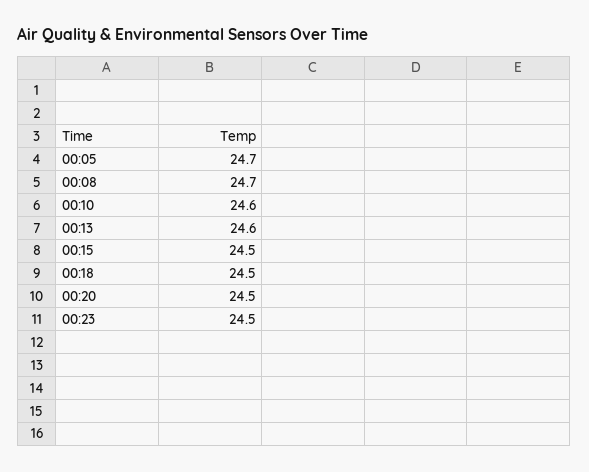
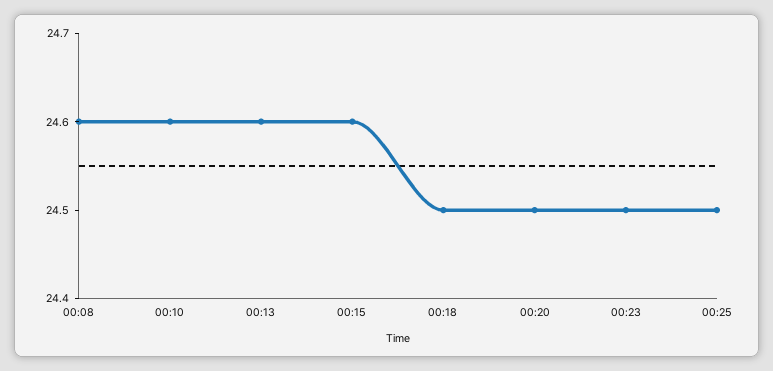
00:05: 24.7 -> none
00:08: 24.7 -> 24.6
00:15: 24.5 -> 24.6
00:25: none -> 24.5

